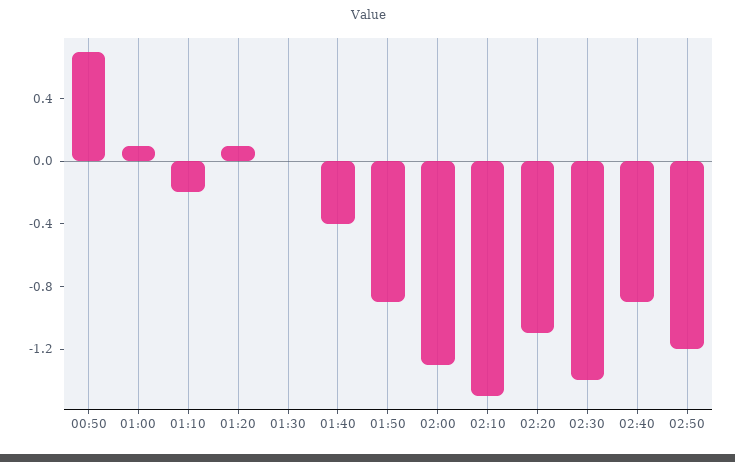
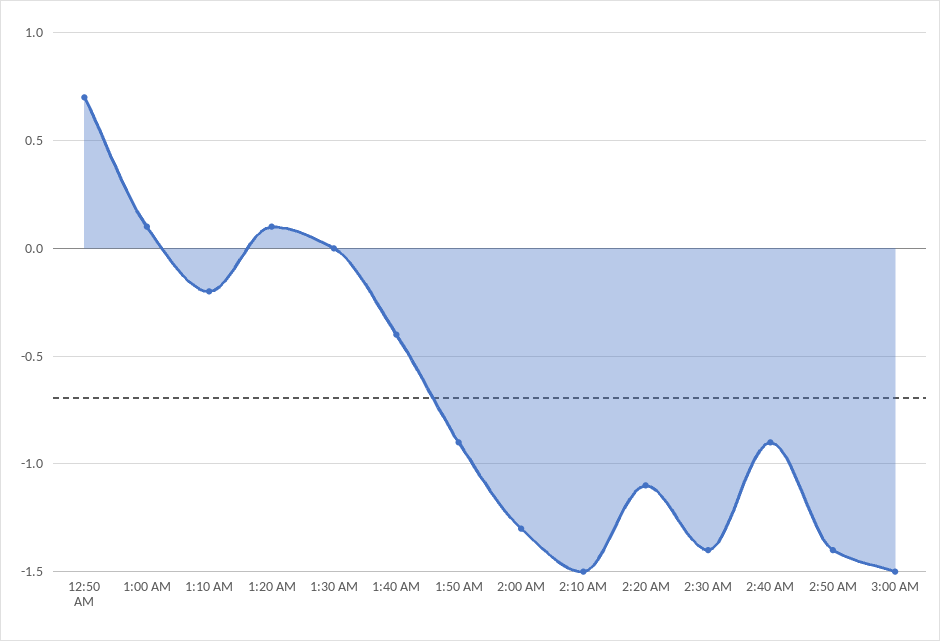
02:50: -1.2 -> -1.4
3:00 AM: none -> -1.5

